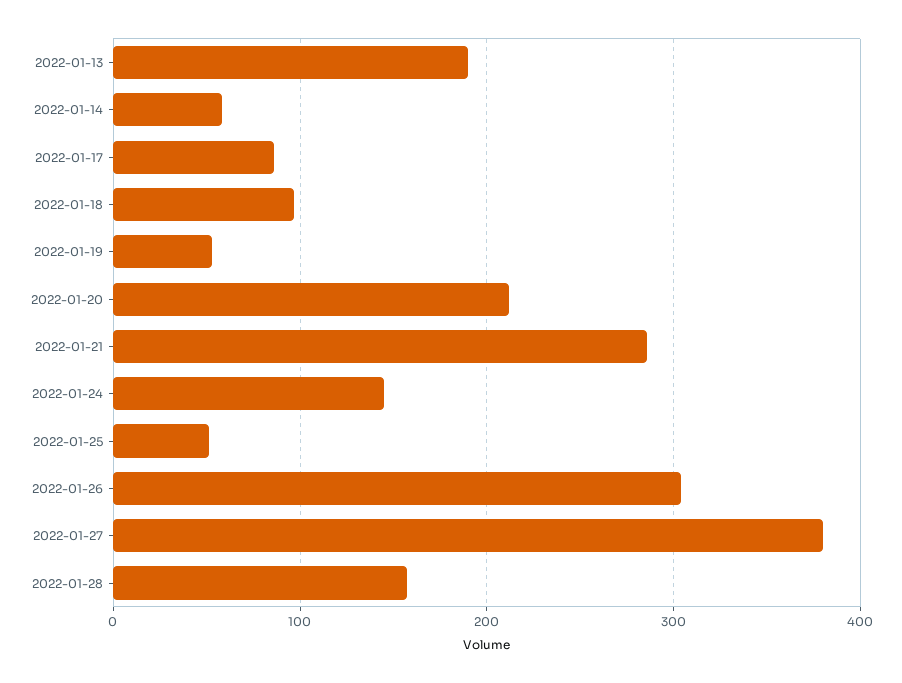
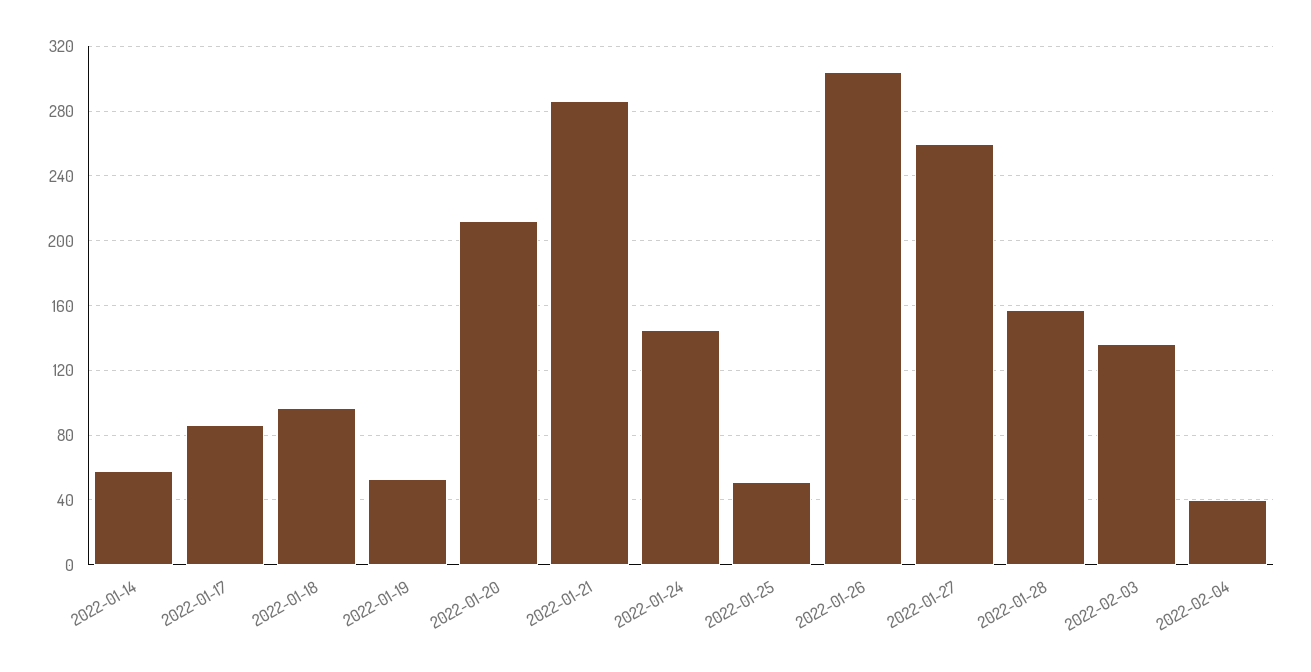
2022-01-13: 190 -> none
2022-01-27: 380 -> 260
2022-02-03: none -> 135
2022-02-04: none -> 40

